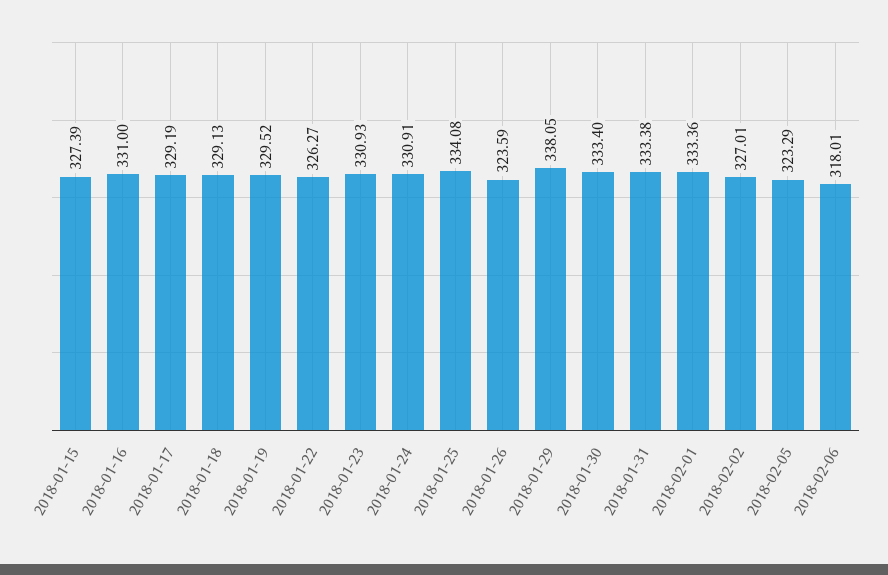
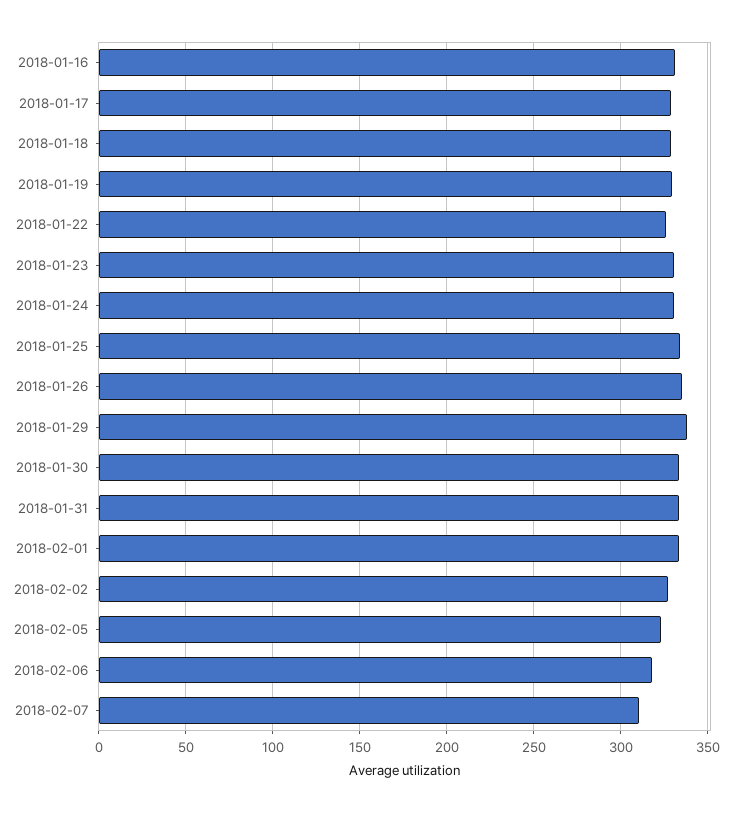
2018-01-15: 327.39 -> none
2018-01-26: 323.59 -> 335
2018-02-07: none -> 310

